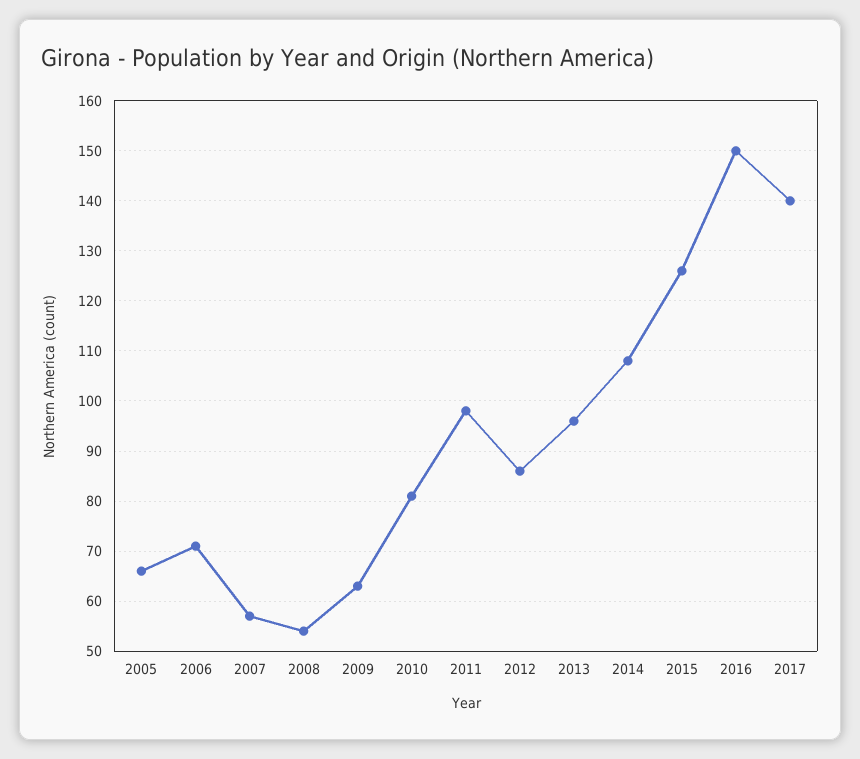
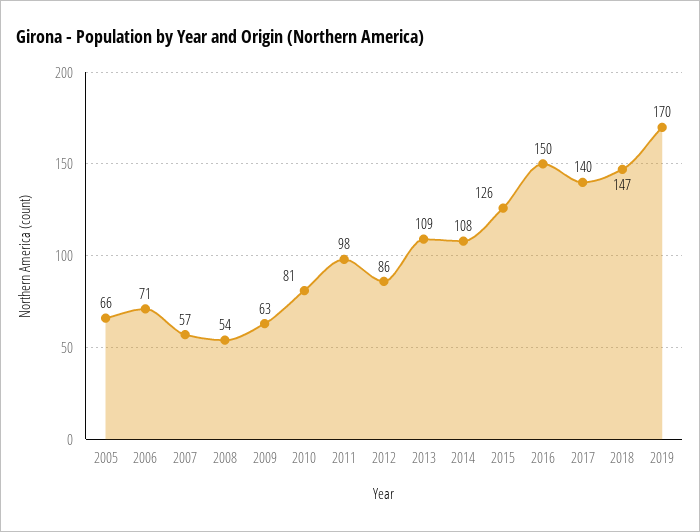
2013: 95 -> 109
2018: none -> 147
2019: none -> 170

